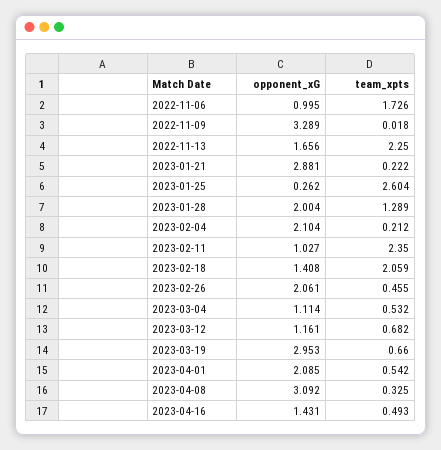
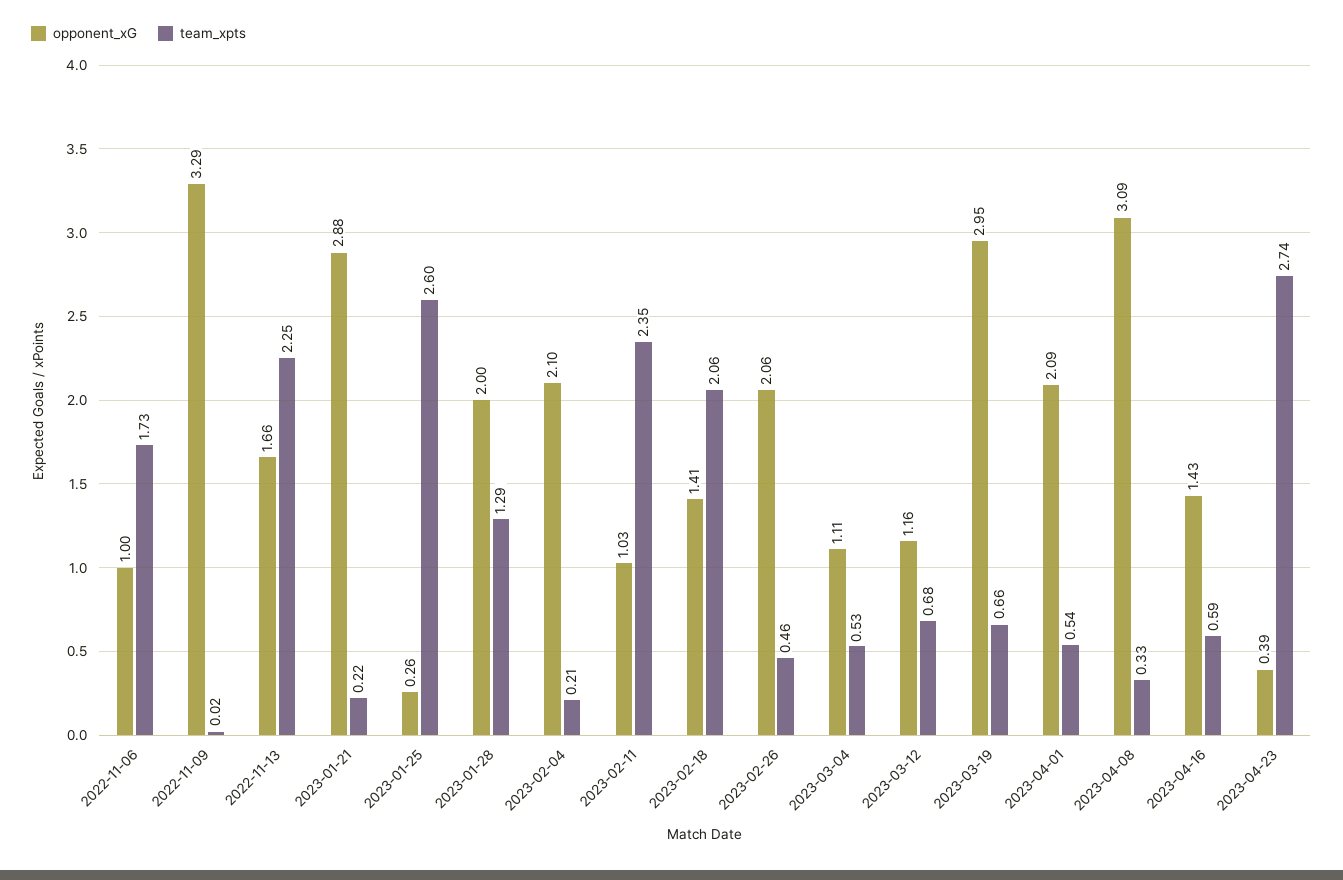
team_xpts, 2023-04-16: 0.493 -> 0.59
opponent_xG, 2023-04-23: none -> 0.39
team_xpts, 2023-04-23: none -> 2.74

